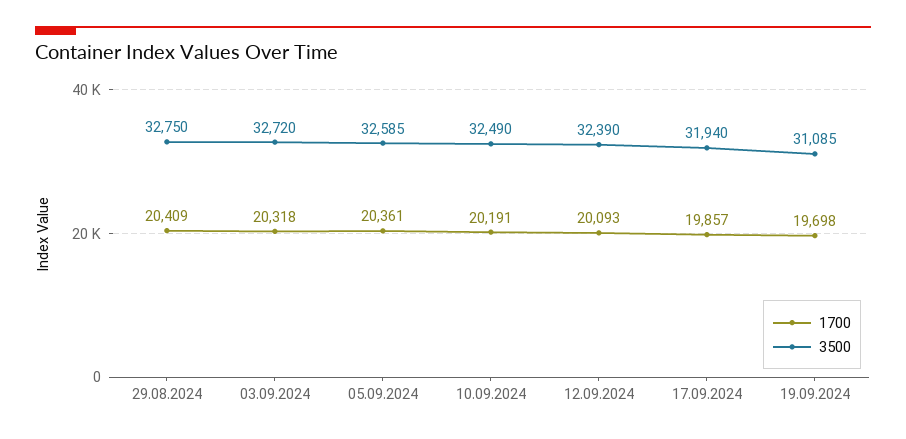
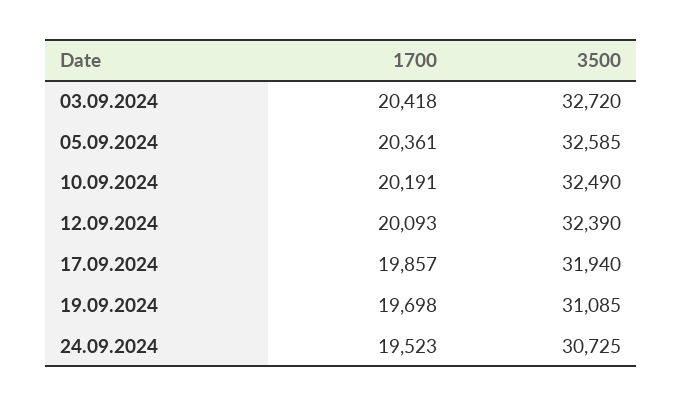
1700, 29.08.2024: 20409 -> none
3500, 29.08.2024: 32750 -> none
1700, 03.09.2024: 20318 -> 20418
1700, 24.09.2024: none -> 19523
3500, 24.09.2024: none -> 30725

